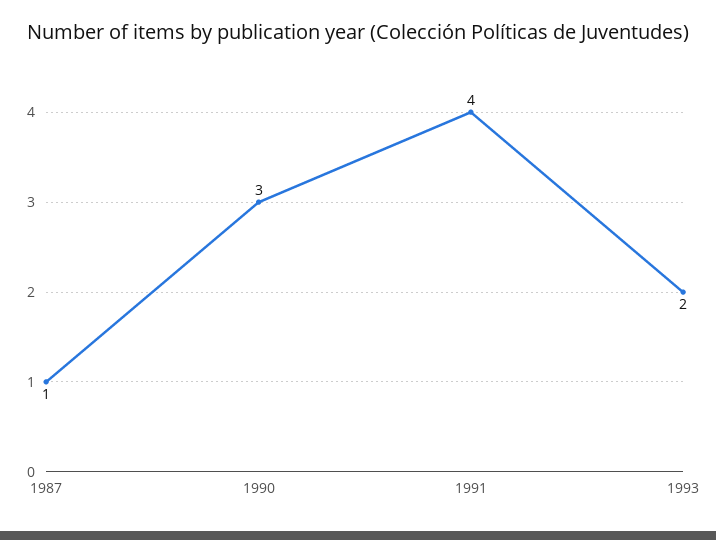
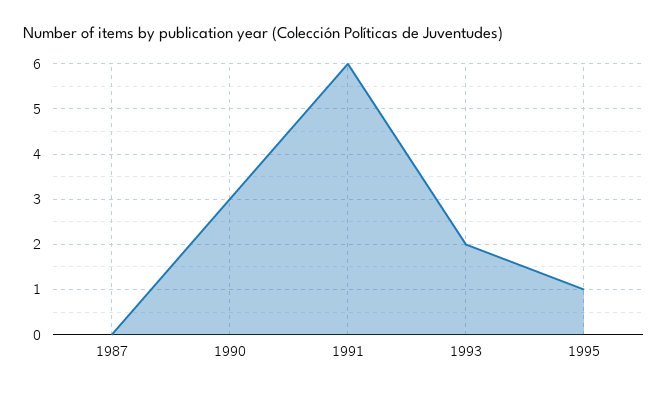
1987: 1 -> 0
1991: 4 -> 6
1995: none -> 1

